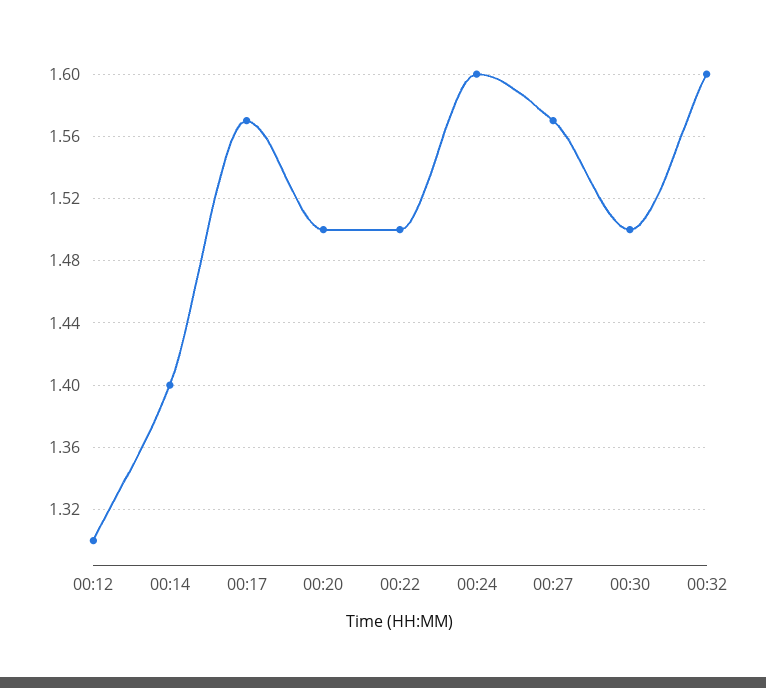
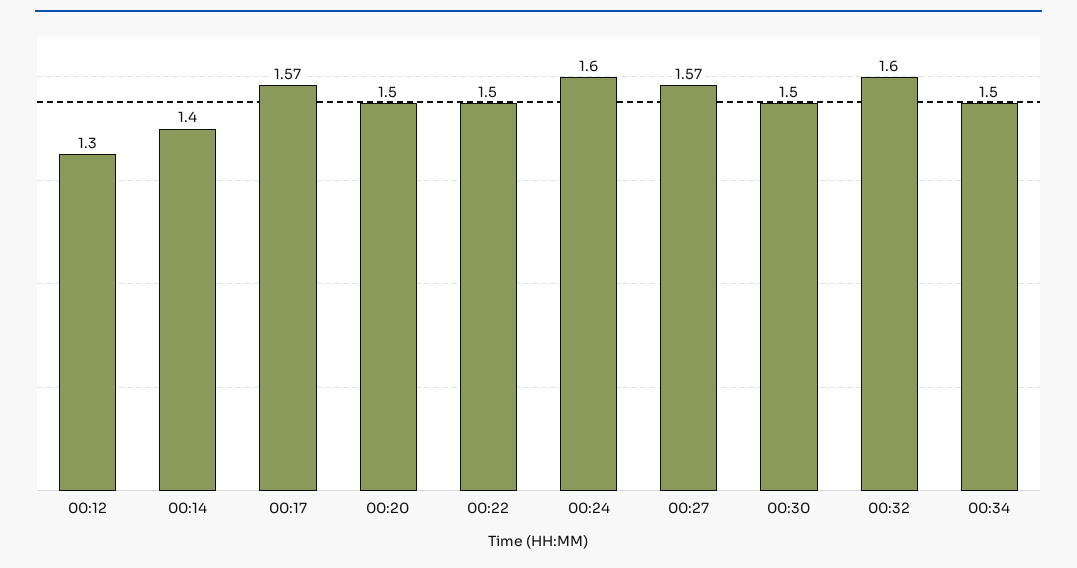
00:34: none -> 1.5

